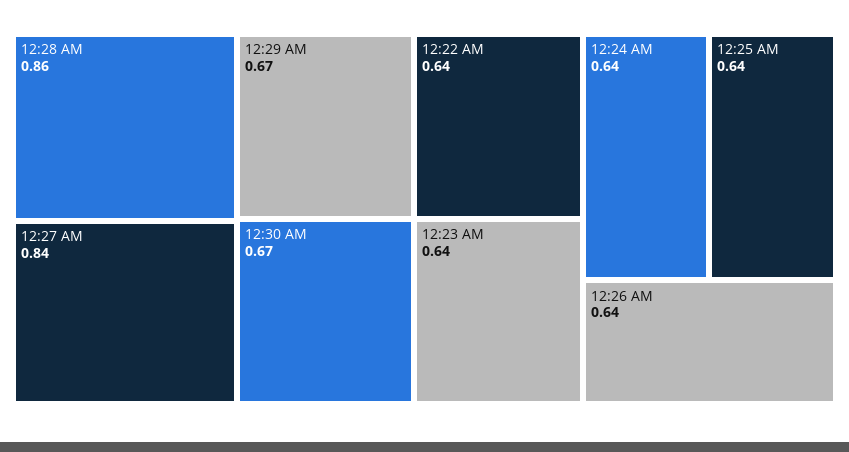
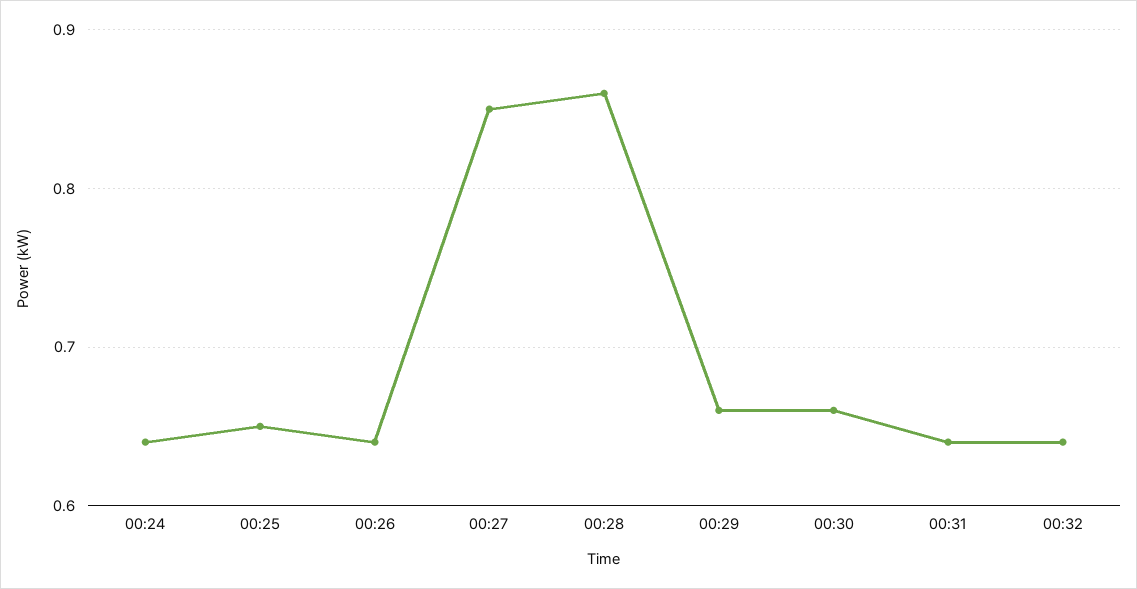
12:27 AM: 0.84 -> 0.85
12:29 AM: 0.67 -> 0.66
12:30 AM: 0.67 -> 0.66
12:22 AM: 0.64 -> none
12:23 AM: 0.64 -> none
12:25 AM: 0.64 -> 0.65
00:31: none -> 0.64
00:32: none -> 0.64

